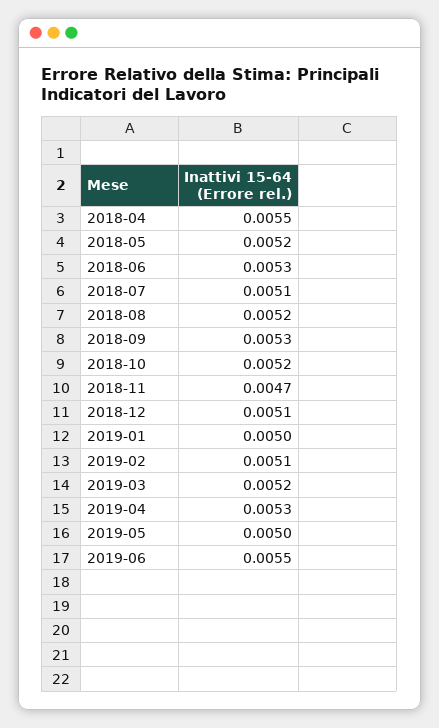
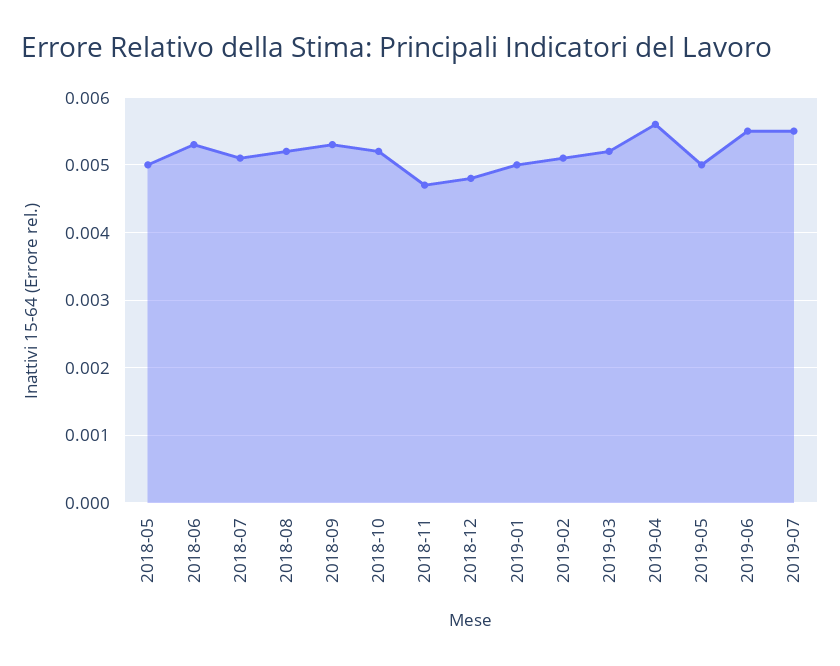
2018-04: 0.0055 -> none
2018-05: 0.0052 -> 0.005
2018-12: 0.0051 -> 0.0048
2019-04: 0.0053 -> 0.0056
2019-07: none -> 0.0055

